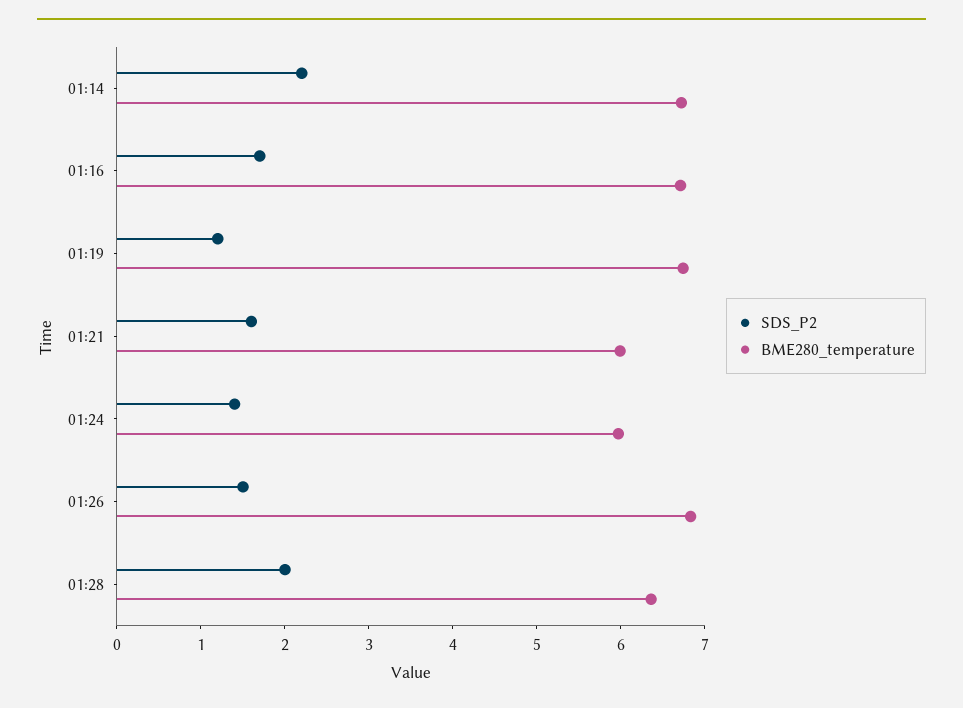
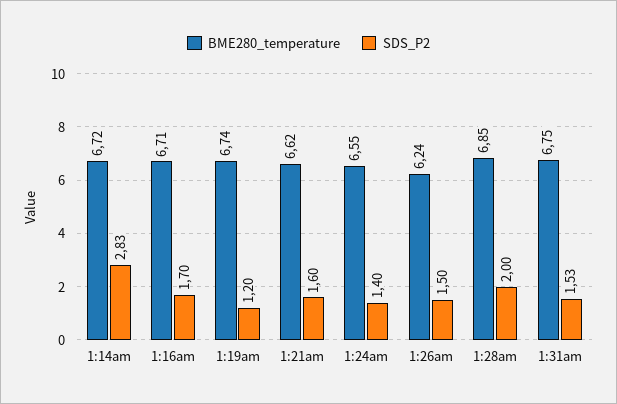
SDS_P2, 01:14: 2.2 -> 2.83
BME280_temperature, 01:21: 6 -> 6.62
BME280_temperature, 01:24: 6 -> 6.55
BME280_temperature, 01:26: 6.8 -> 6.24
BME280_temperature, 01:28: 6.4 -> 6.85
BME280_temperature, 1:31am: none -> 6.75
SDS_P2, 1:31am: none -> 1.53

